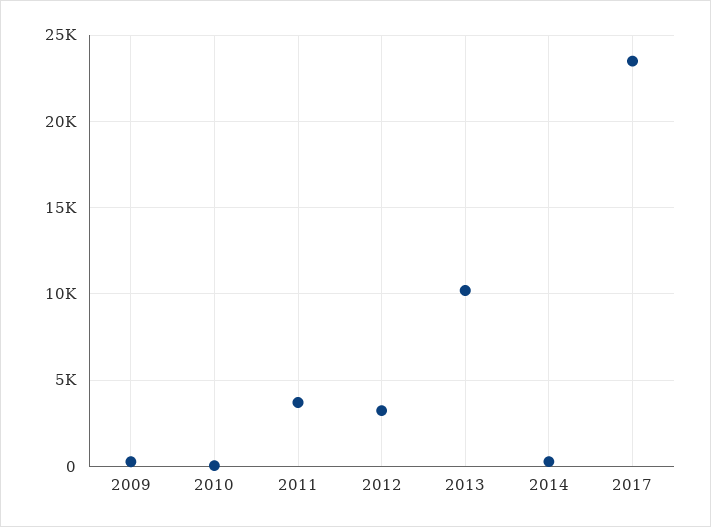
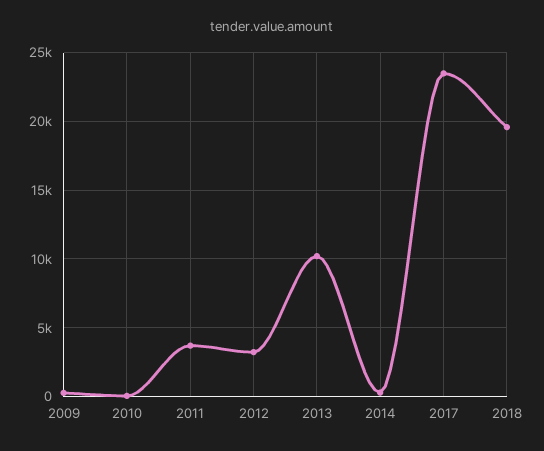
2018: none -> 19500

